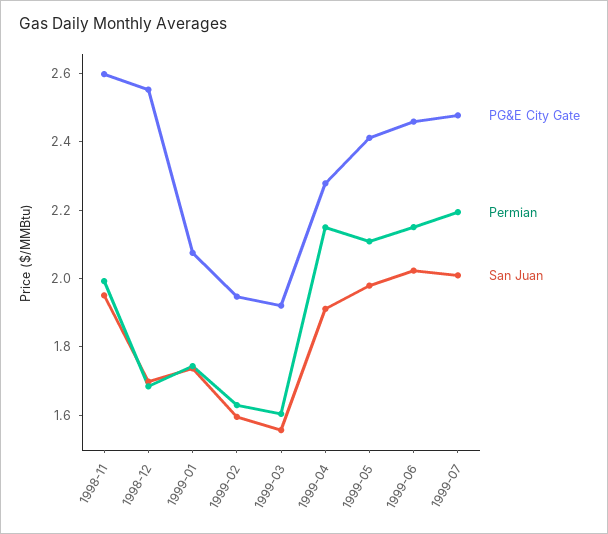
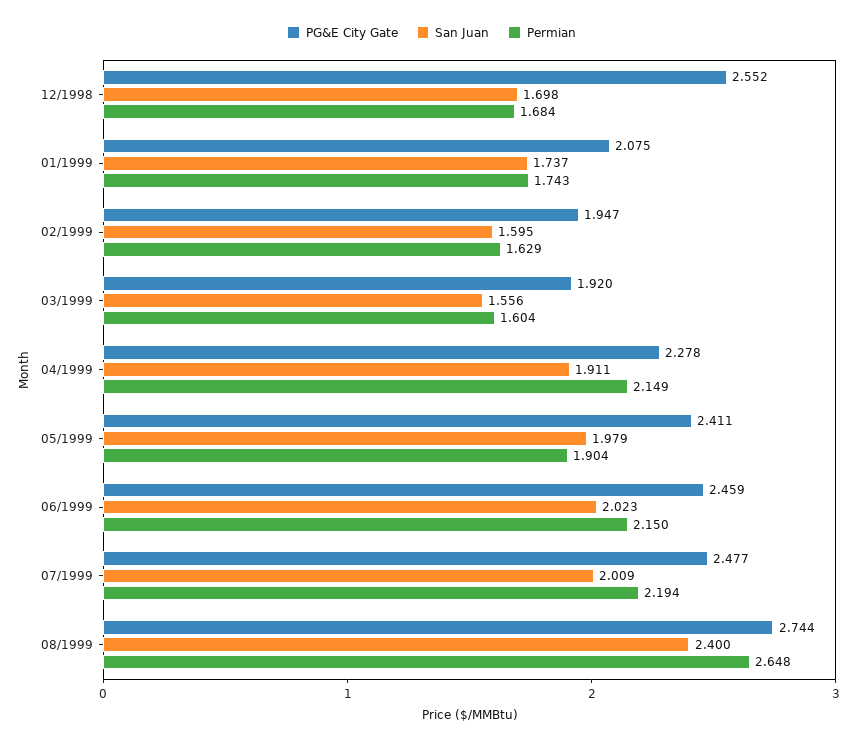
PG&E City Gate, 1998-11: 2.6 -> none
Permian, 1998-11: 2 -> none
San Juan, 1998-11: 1.95 -> none
Permian, 1999-05: 2.1 -> 1.904
PG&E City Gate, 08/1999: none -> 2.744
San Juan, 08/1999: none -> 2.4
Permian, 08/1999: none -> 2.648

